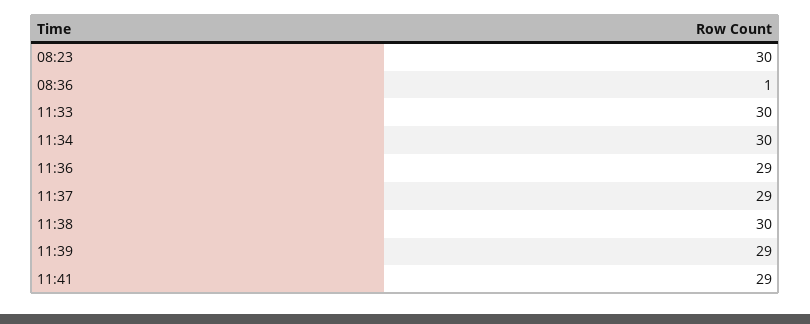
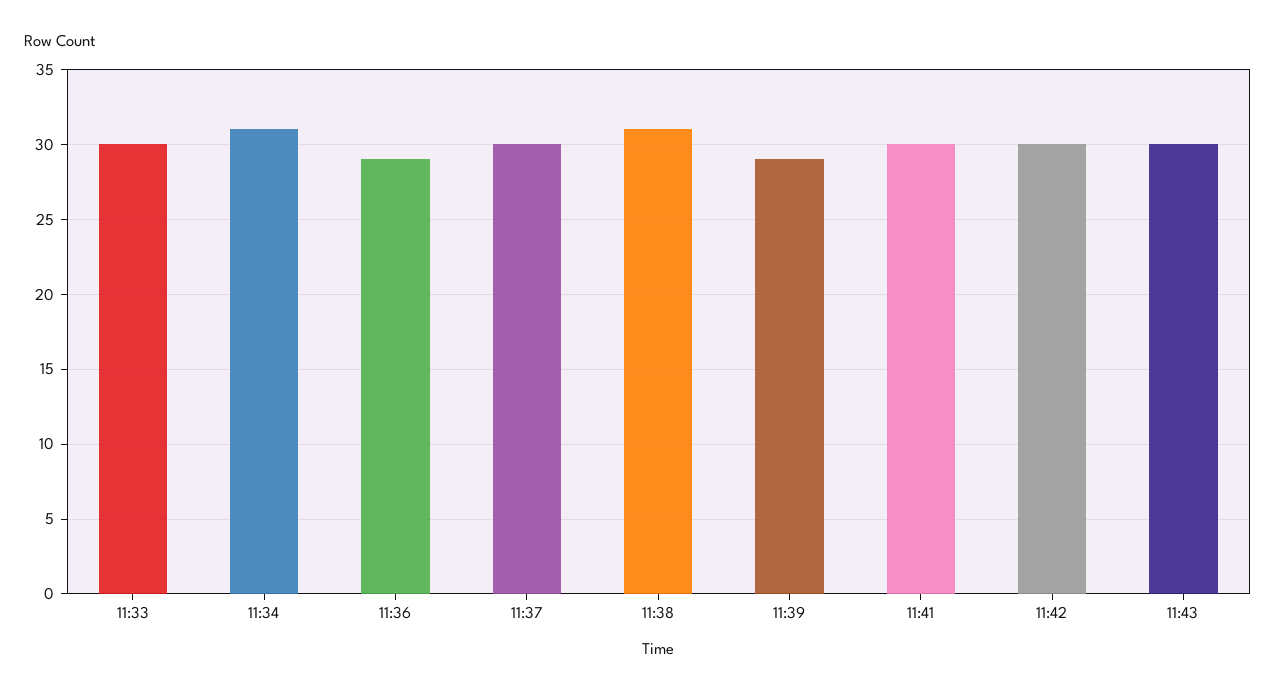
08:23: 30 -> none
08:36: 1 -> none
11:34: 30 -> 31
11:37: 29 -> 30
11:38: 30 -> 31
11:41: 29 -> 30
11:42: none -> 30
11:43: none -> 30

